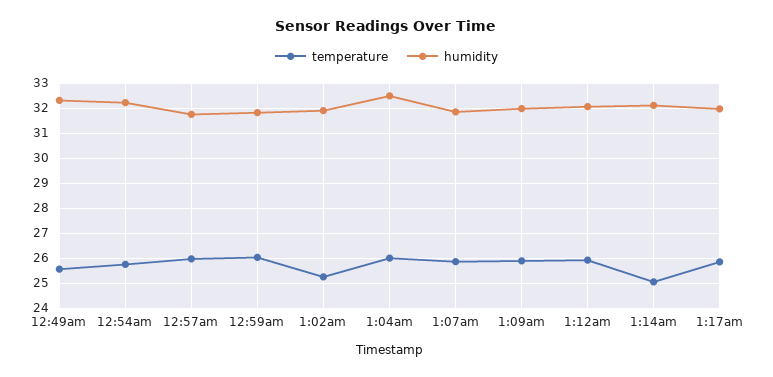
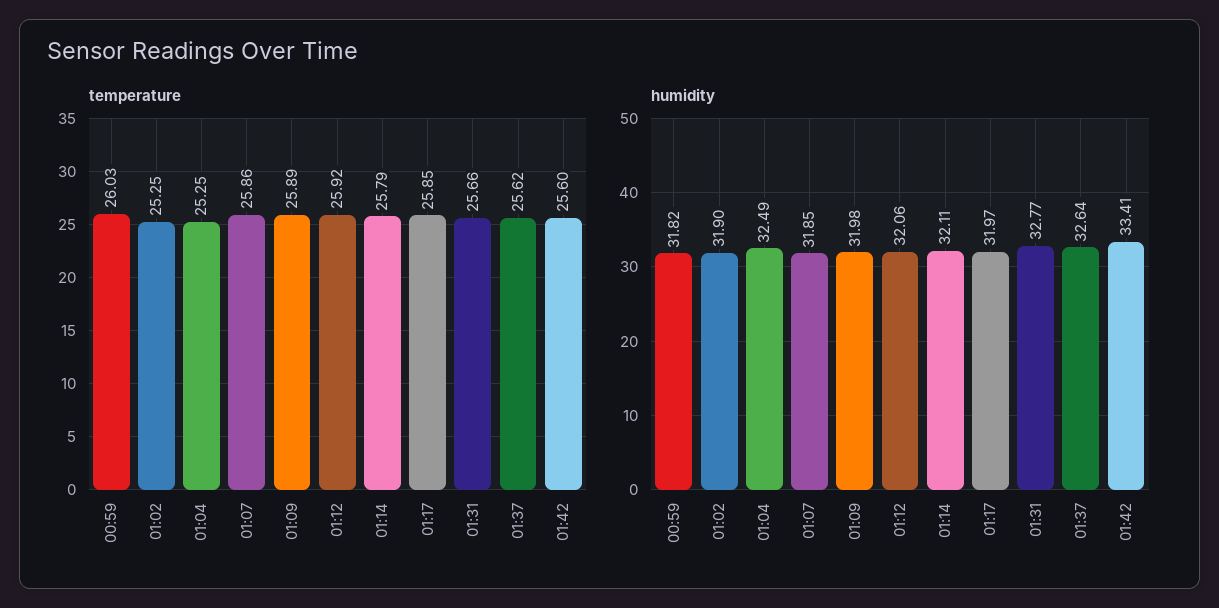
temperature, 12:49am: 25.5 -> none
humidity, 12:49am: 32.25 -> none
temperature, 12:54am: 25.75 -> none
humidity, 12:54am: 32.25 -> none
temperature, 12:57am: 26 -> none
humidity, 12:57am: 31.75 -> none
temperature, 1:04am: 26 -> 25.25
temperature, 1:14am: 25 -> 25.79
temperature, 01:31: none -> 25.66
temperature, 01:37: none -> 25.62
temperature, 01:42: none -> 25.6
humidity, 01:31: none -> 32.77
humidity, 01:37: none -> 32.64
humidity, 01:42: none -> 33.41

